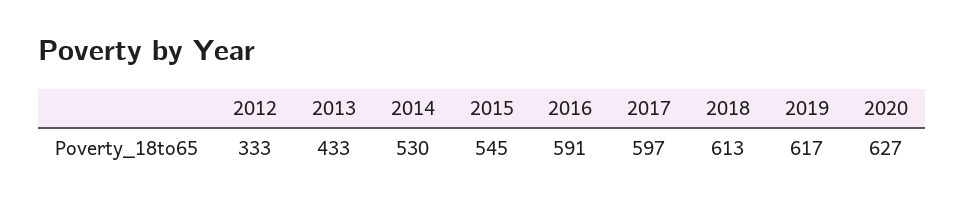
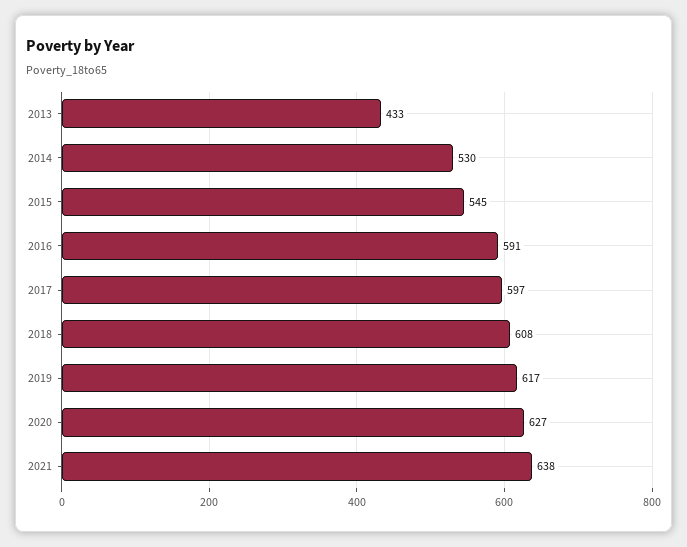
2012: 333 -> none
2018: 613 -> 608
2021: none -> 638

